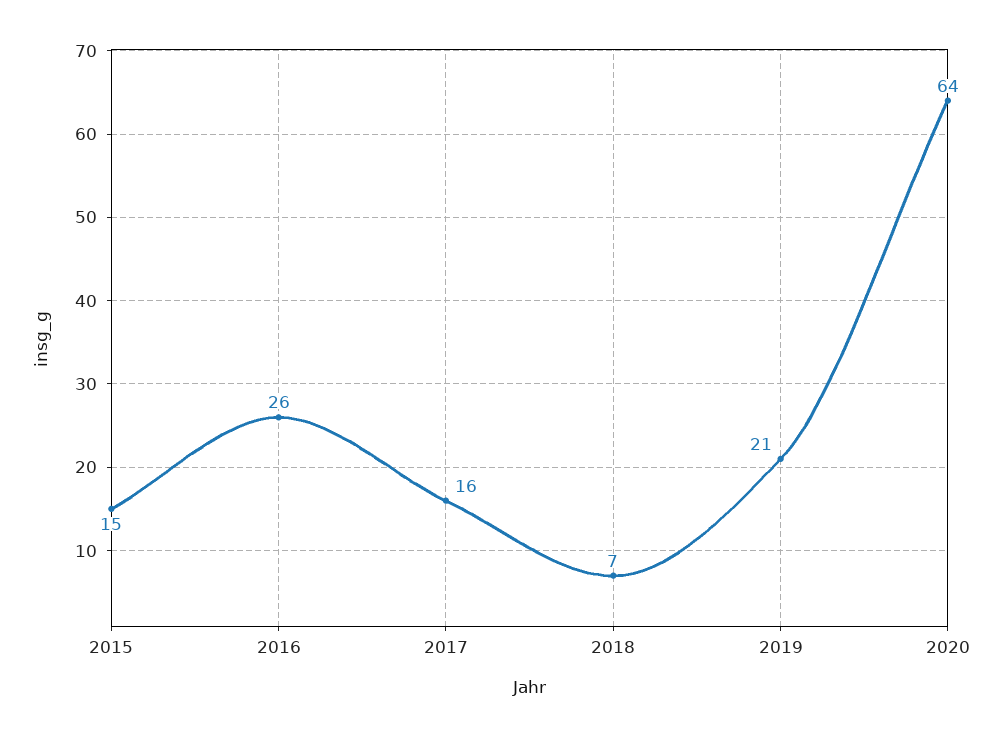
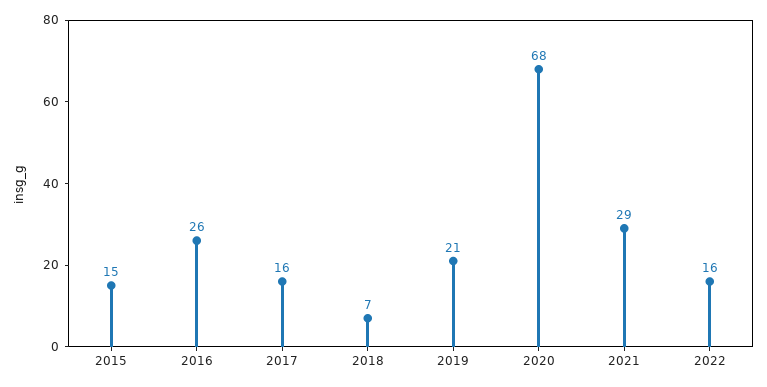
2020: 64 -> 68
2021: none -> 29
2022: none -> 16

